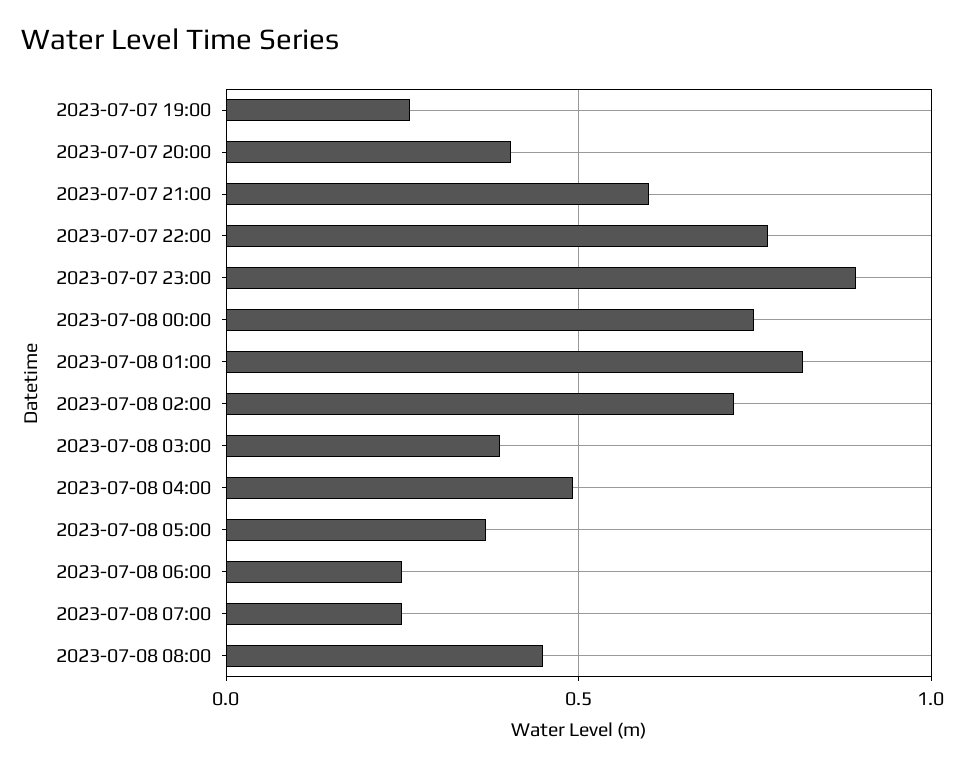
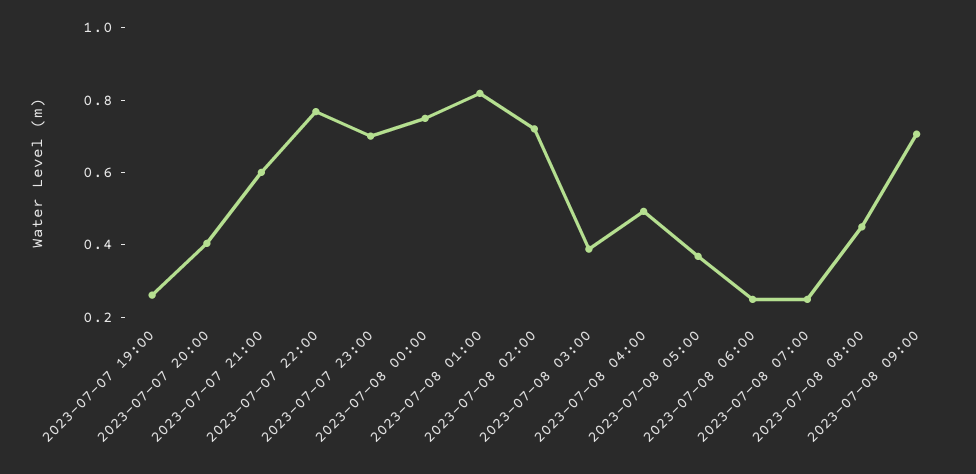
2023-07-07 23:00: 0.9 -> 0.7
2023-07-08 09:00: none -> 0.7

